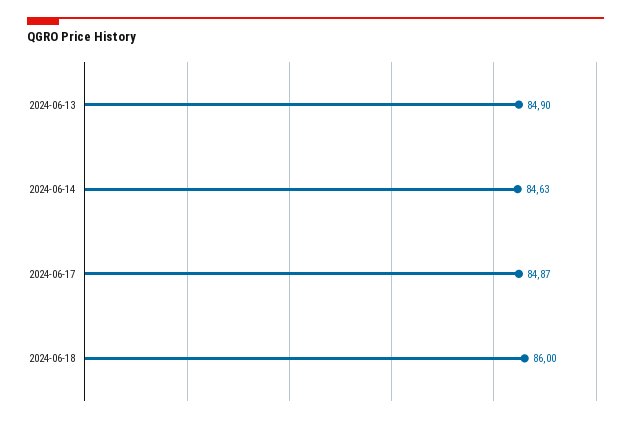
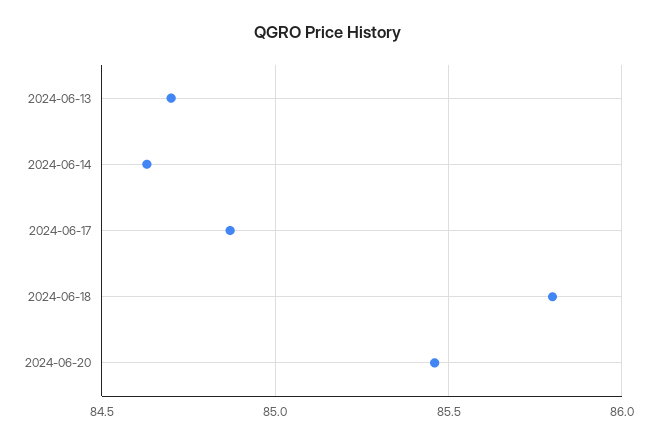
2024-06-13: 84.9 -> 84.7
2024-06-18: 86 -> 85.8
2024-06-20: none -> 85.45

